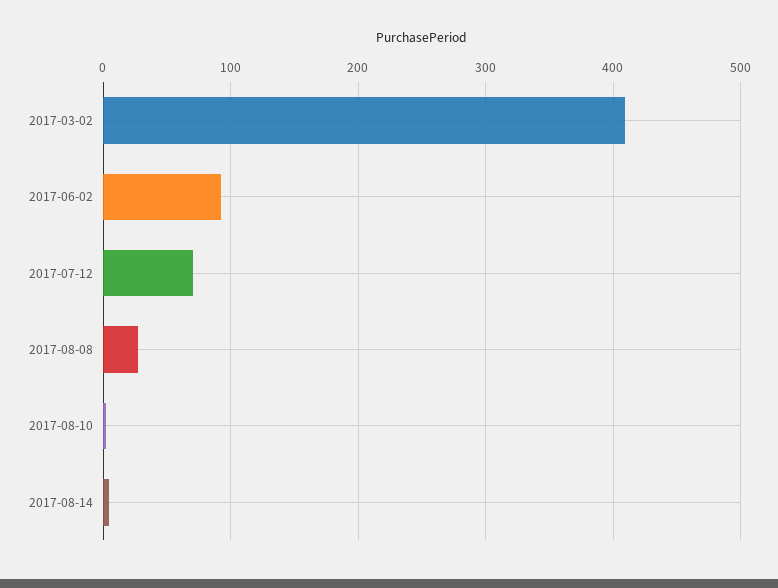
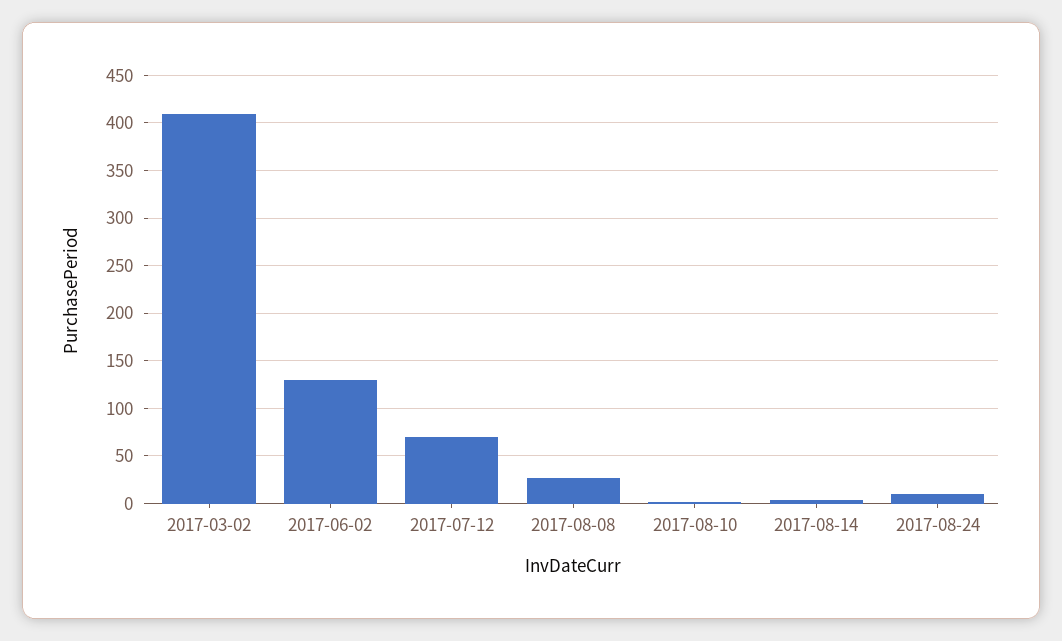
2017-06-02: 90 -> 130
2017-08-24: none -> 10

